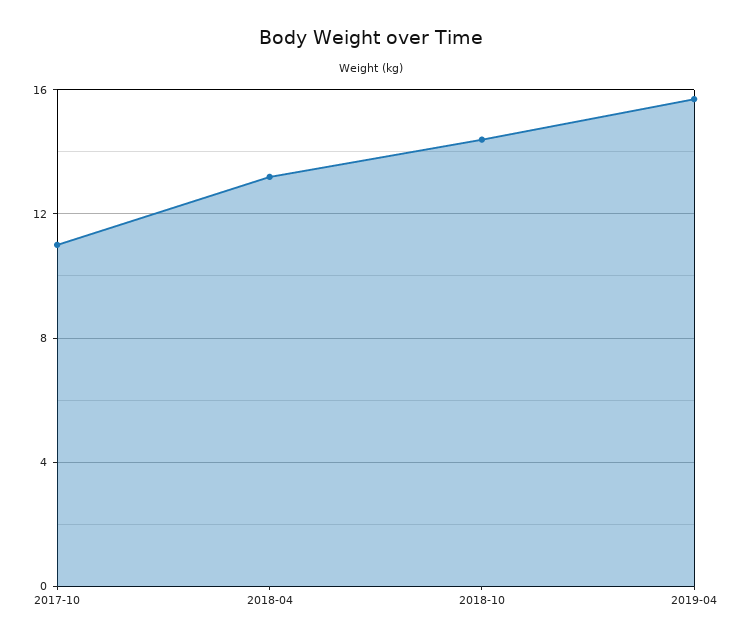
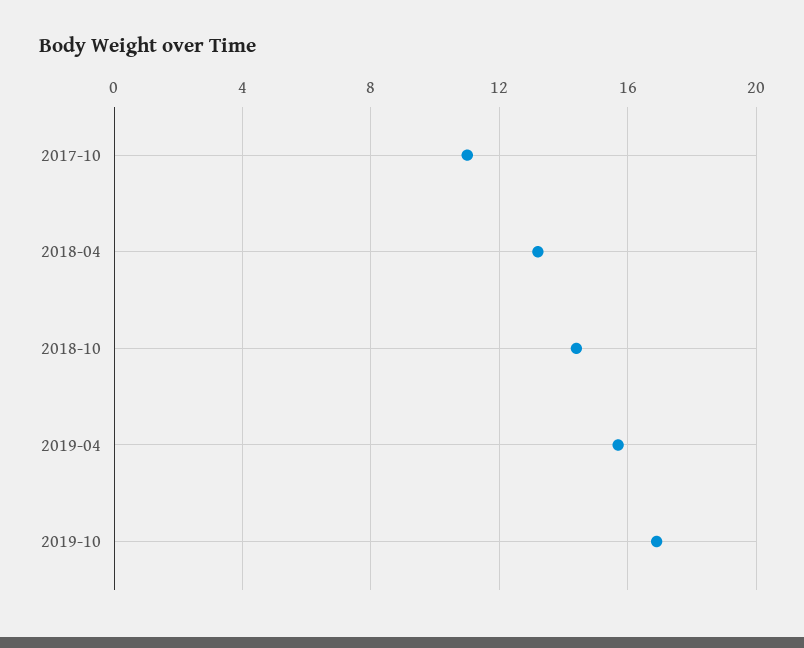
2019-10: none -> 17

